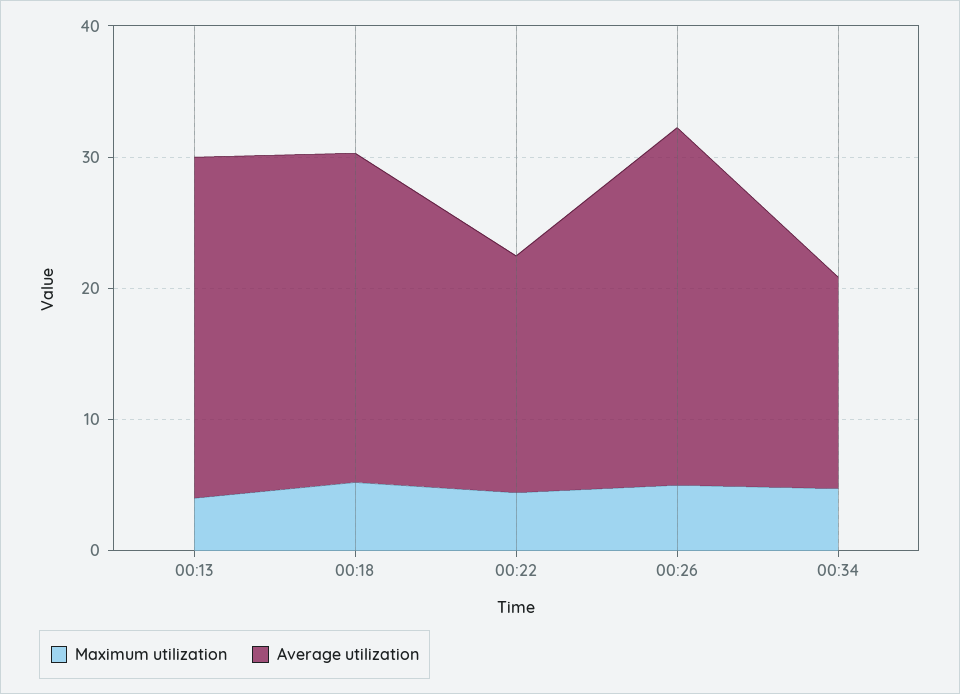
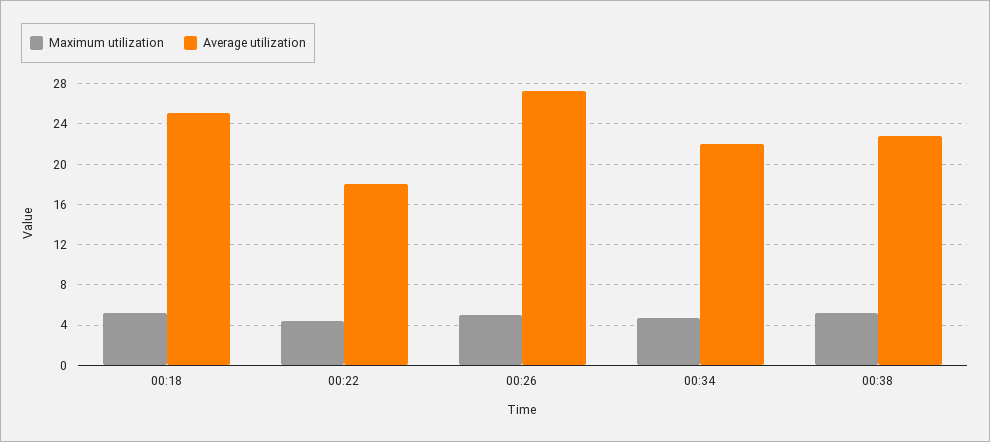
Maximum utilization, 00:13: 4 -> none
Average utilization, 00:13: 26 -> none
Average utilization, 00:34: 16 -> 22
Maximum utilization, 00:38: none -> 5
Average utilization, 00:38: none -> 23

